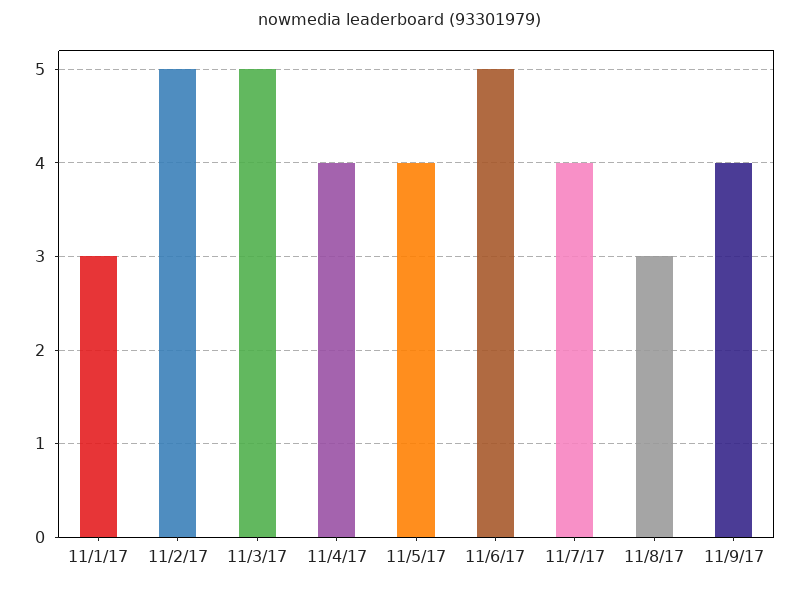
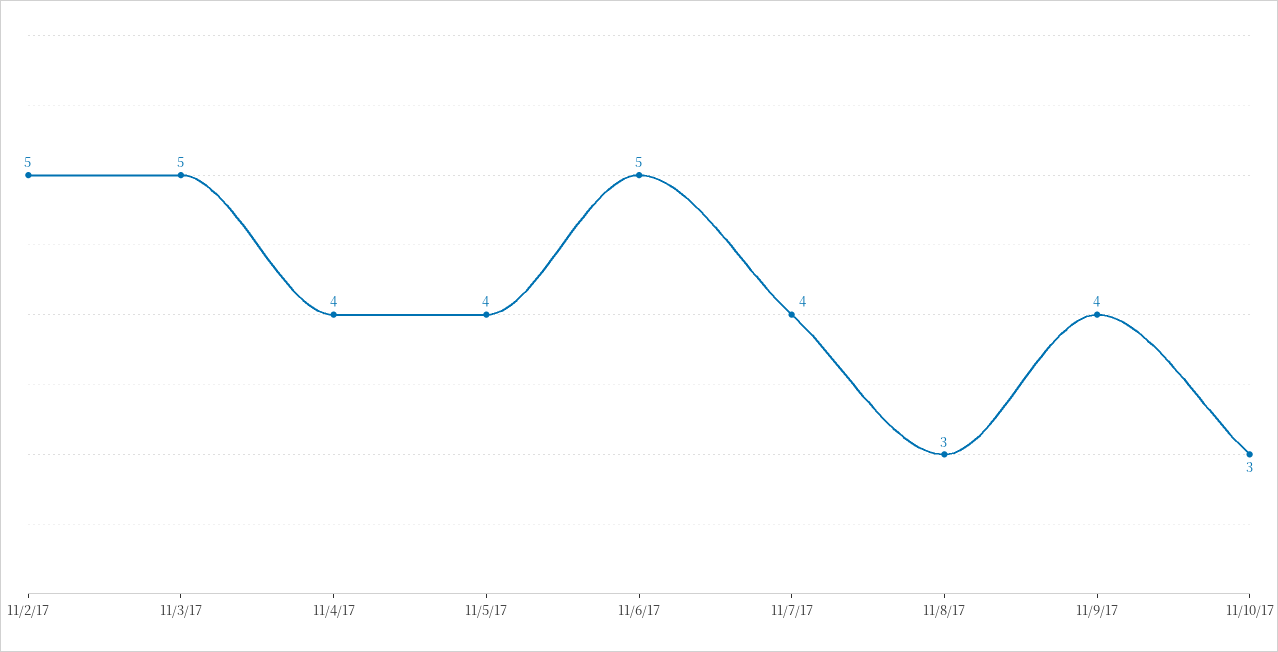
11/1/17: 3 -> none
11/10/17: none -> 3

